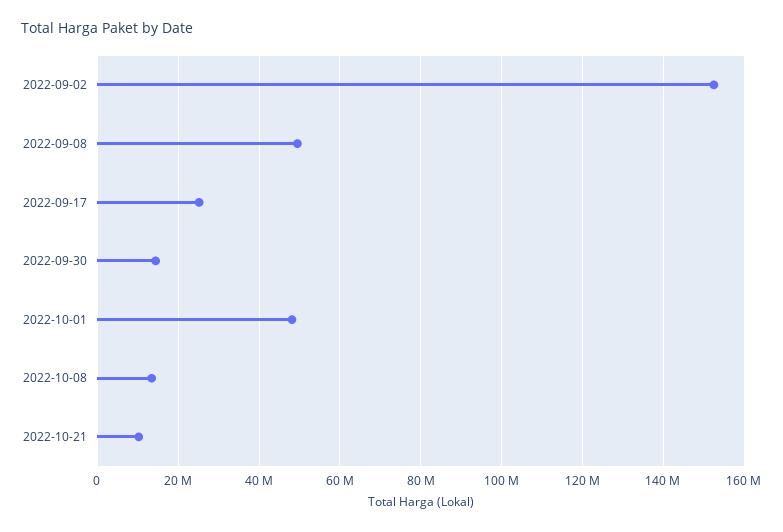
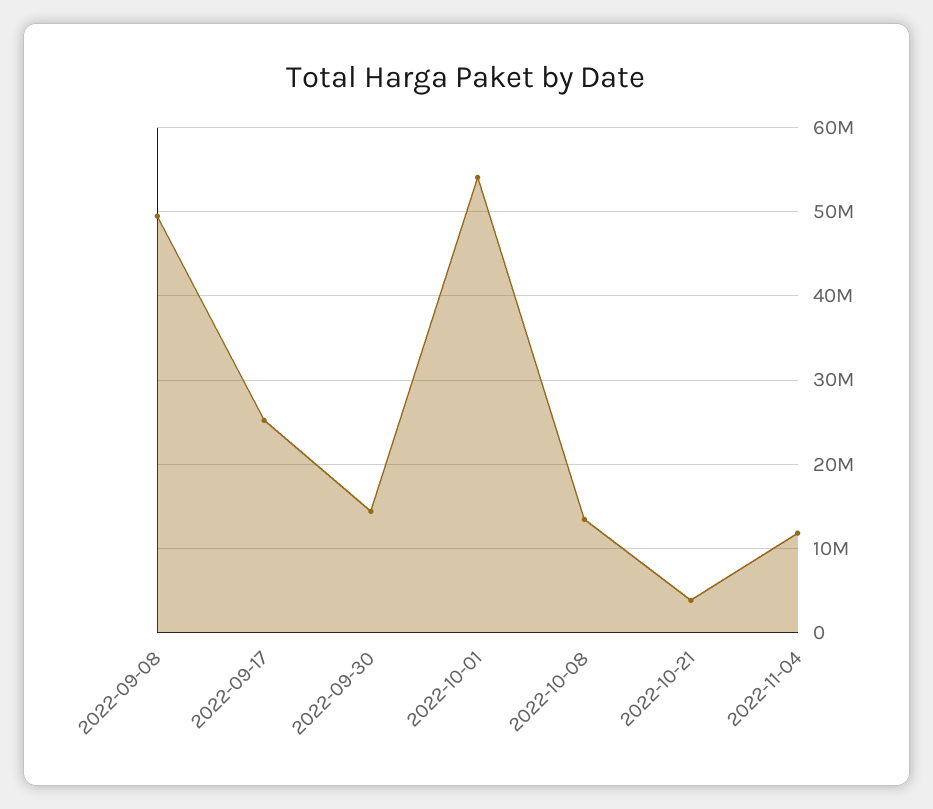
2022-09-02: 152000000 -> none
2022-10-01: 48000000 -> 54000000
2022-10-21: 10000000 -> 4000000
2022-11-04: none -> 12000000

